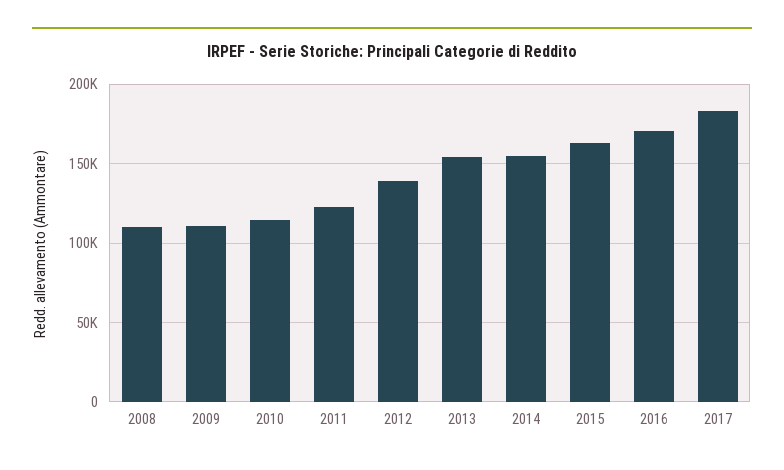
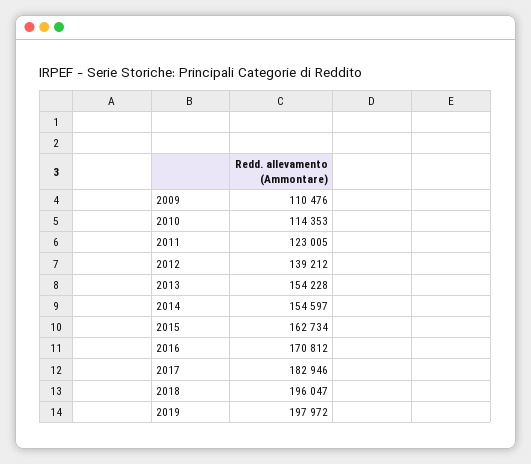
2008: 110000 -> none
2018: none -> 196047
2019: none -> 197972

